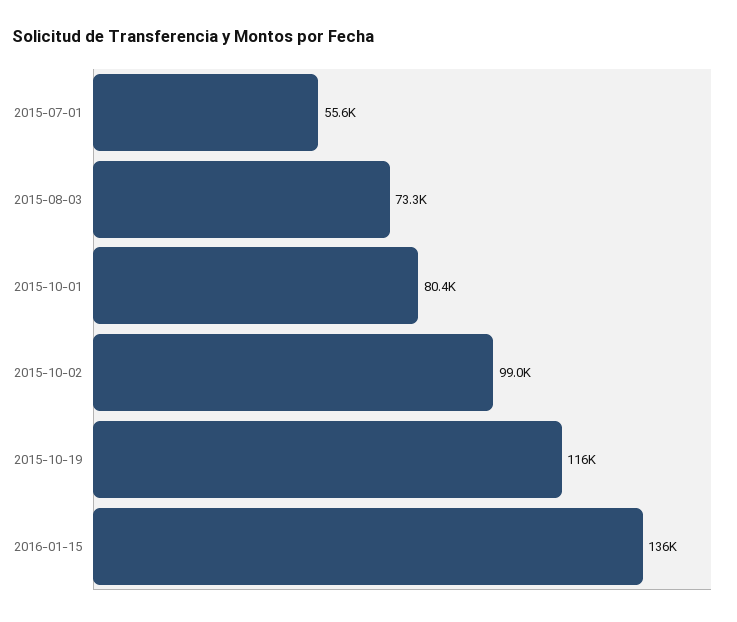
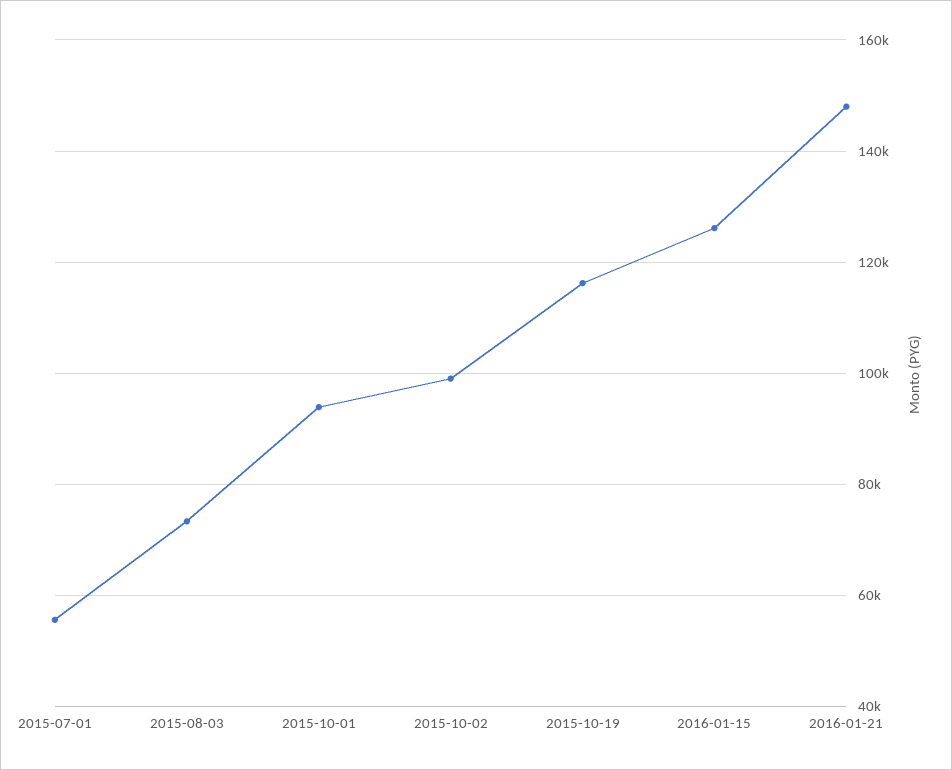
2015-10-01: 80400 -> 94000
2016-01-15: 136000 -> 126000
2016-01-21: none -> 148000

